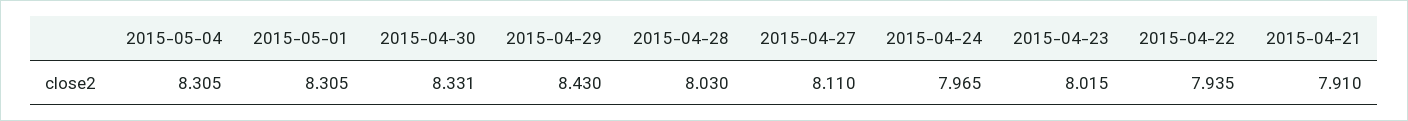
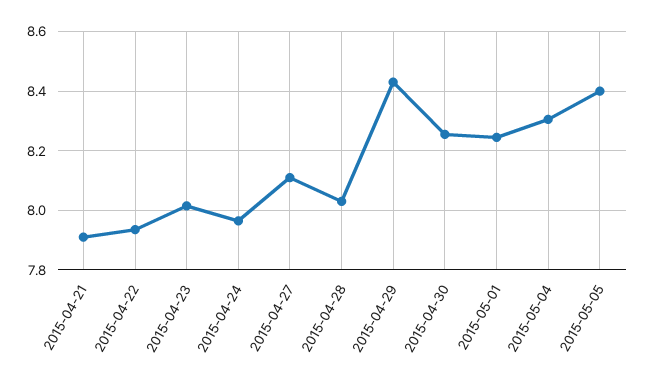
2015-05-01: 8.305 -> 8.25
2015-04-30: 8.331 -> 8.25
2015-05-05: none -> 8.4

